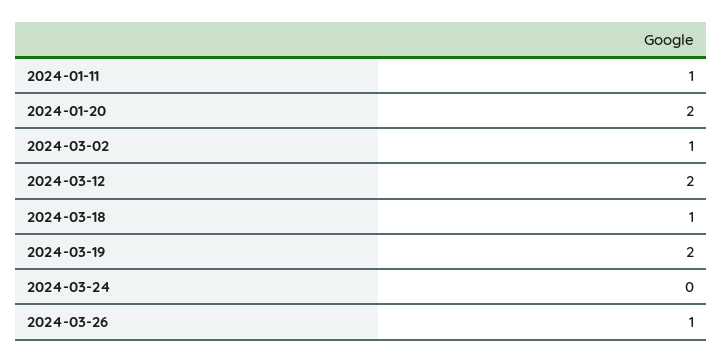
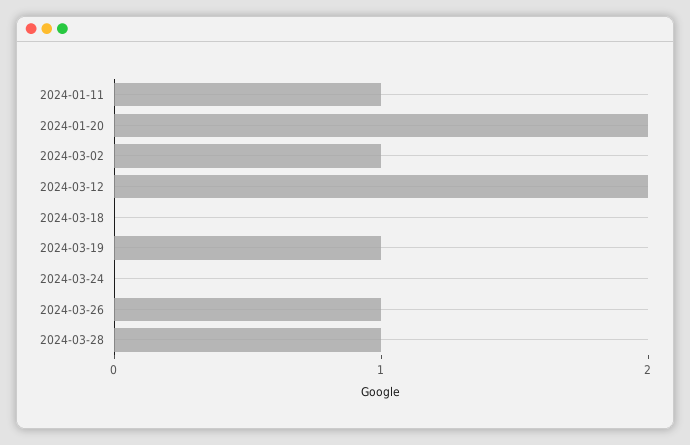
2024-03-18: 1 -> 0
2024-03-19: 2 -> 1
2024-03-28: none -> 1

